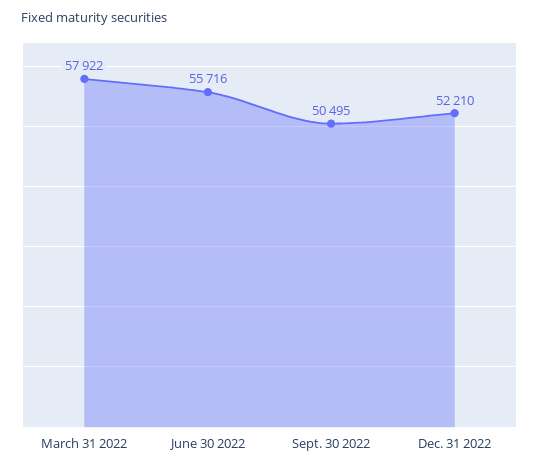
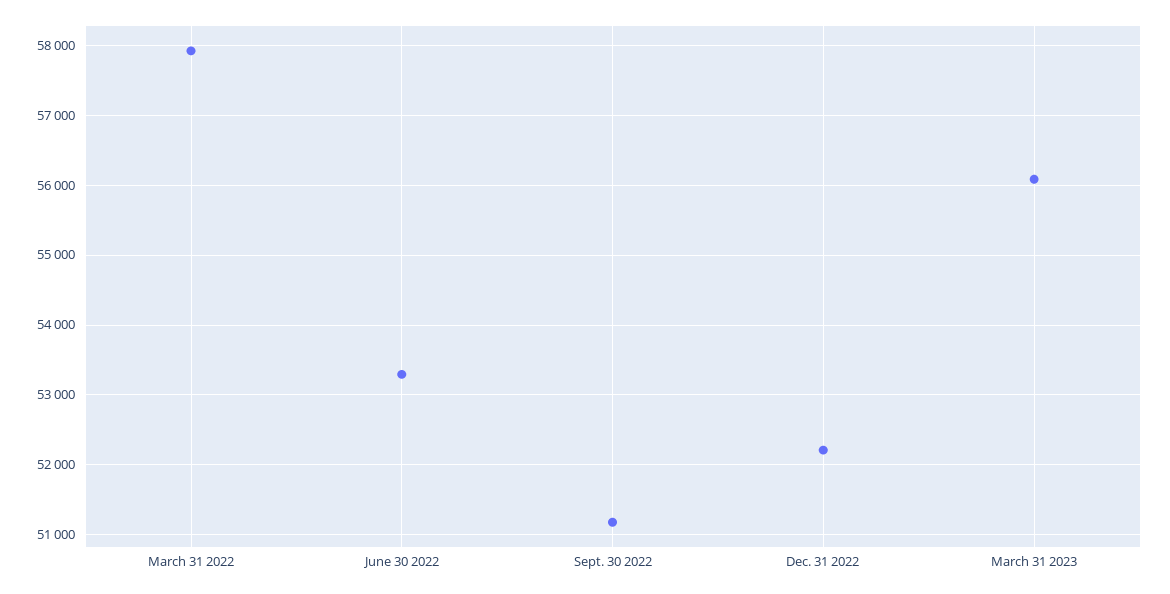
June 30 2022: 55716 -> 53300
Sept. 30 2022: 50495 -> 51200
March 31 2023: none -> 56100

